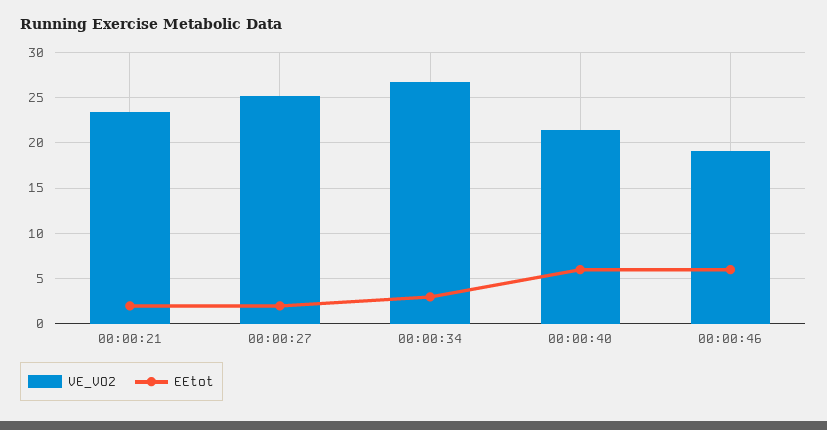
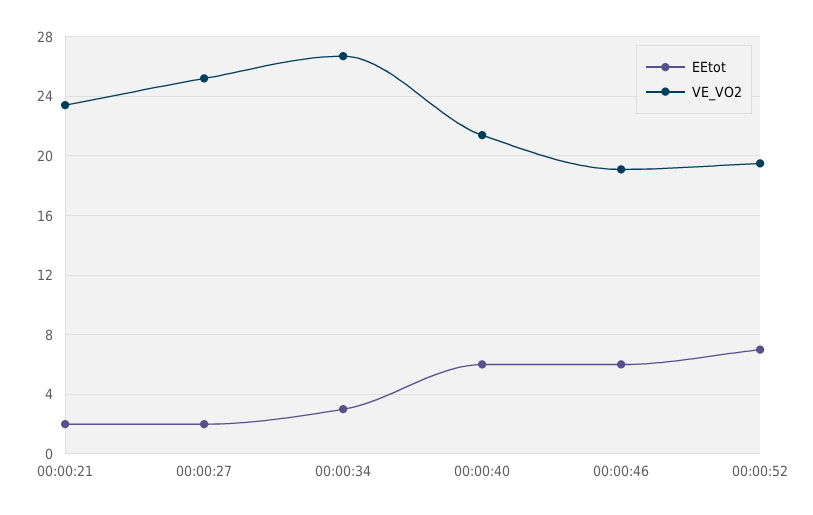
EEtot, 00:00:52: none -> 7
VE_VO2, 00:00:52: none -> 19.5

